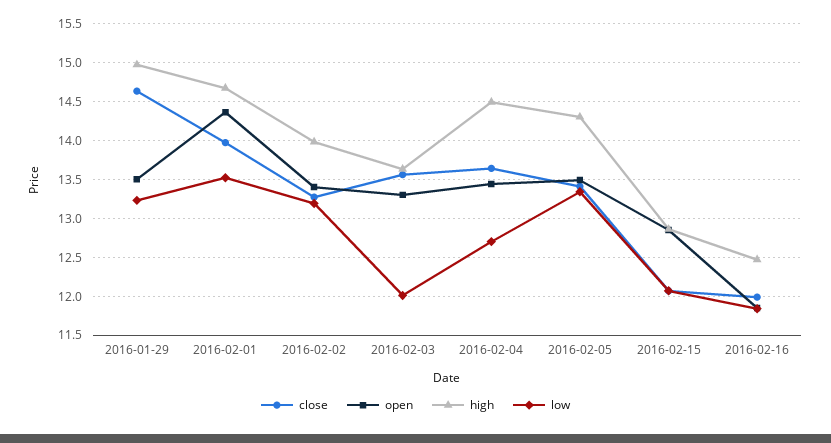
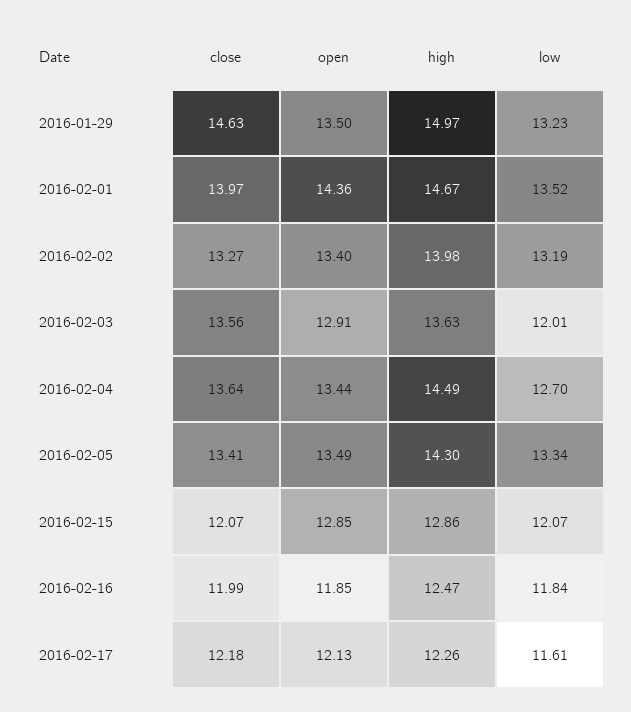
open, 2016-02-03: 13.3 -> 12.91
close, 2016-02-17: none -> 12.18
open, 2016-02-17: none -> 12.13
high, 2016-02-17: none -> 12.26
low, 2016-02-17: none -> 11.61

